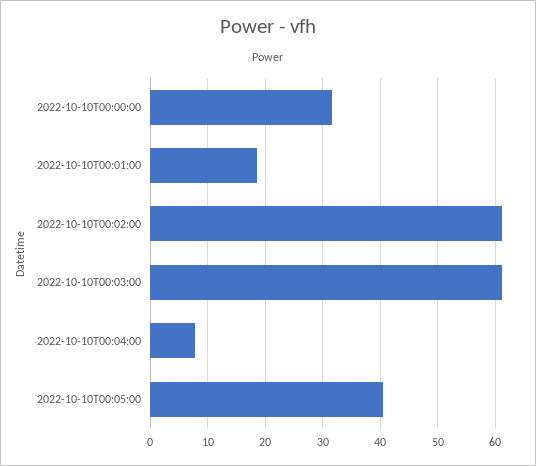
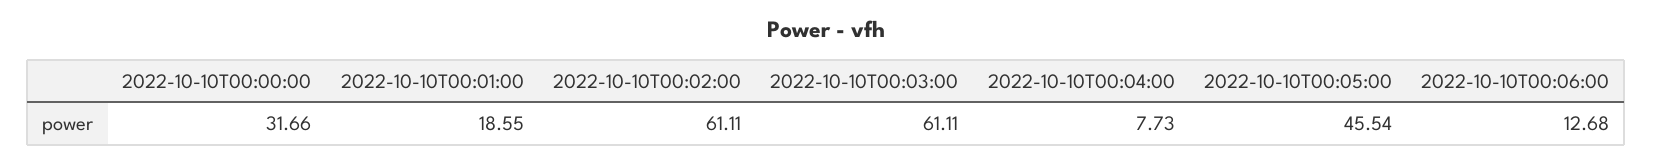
2022-10-10T00:05:00: 40 -> 45.54
2022-10-10T00:06:00: none -> 12.68

